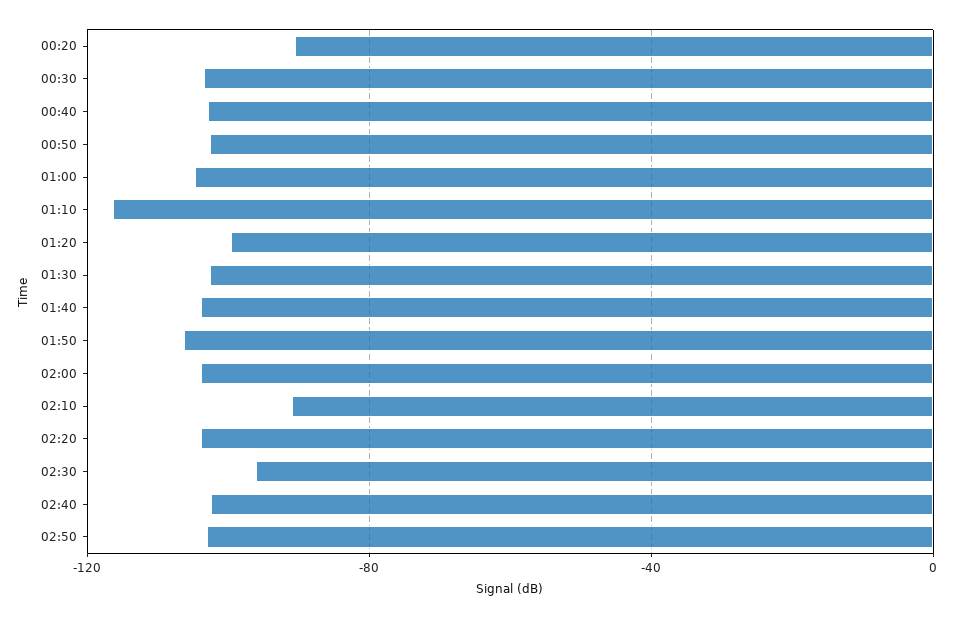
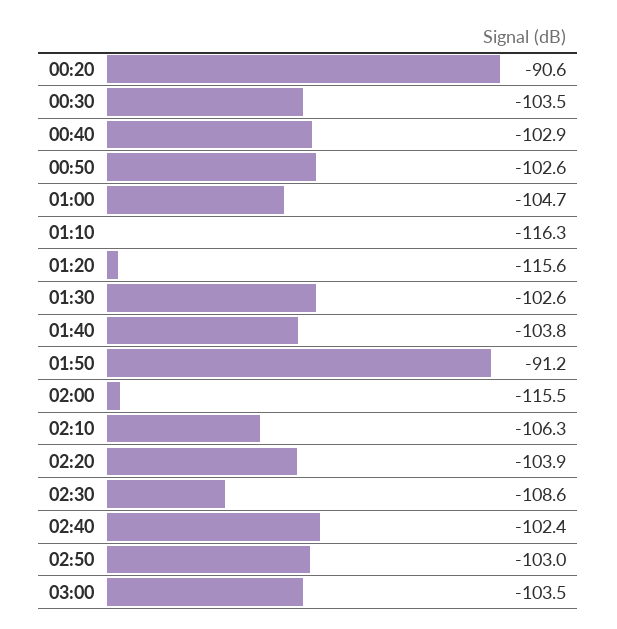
01:20: -100 -> -115.6
01:50: -105 -> -91.2
02:00: -105 -> -115.5
02:10: -90 -> -106.3
02:30: -95 -> -108.6
03:00: none -> -103.5

